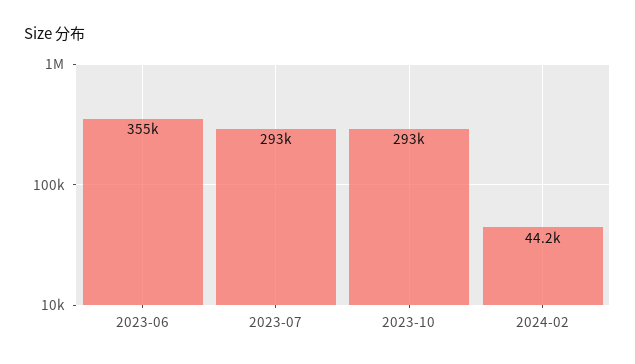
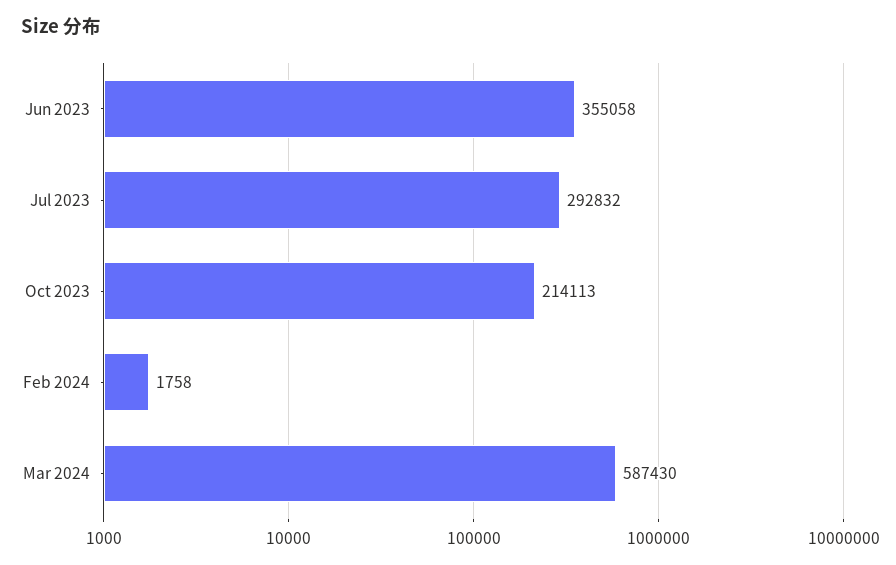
2023-10: 293000 -> 214113
2024-02: 44200 -> 1758
Mar 2024: none -> 587430

